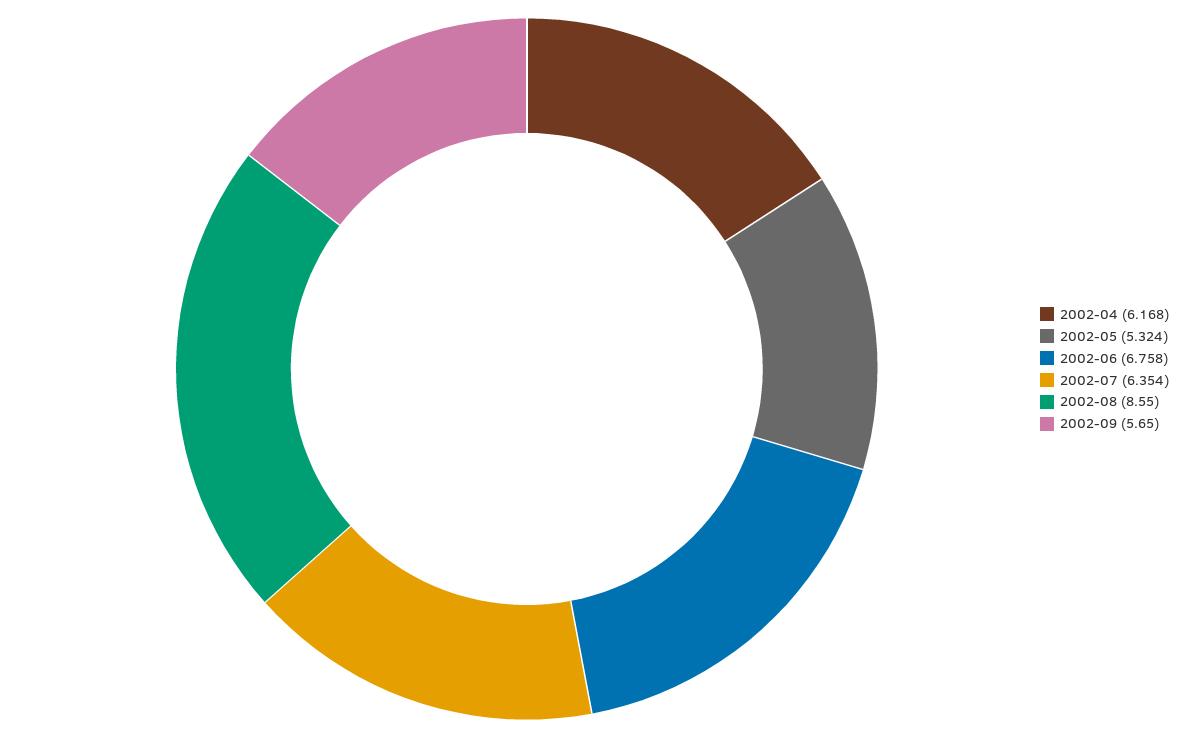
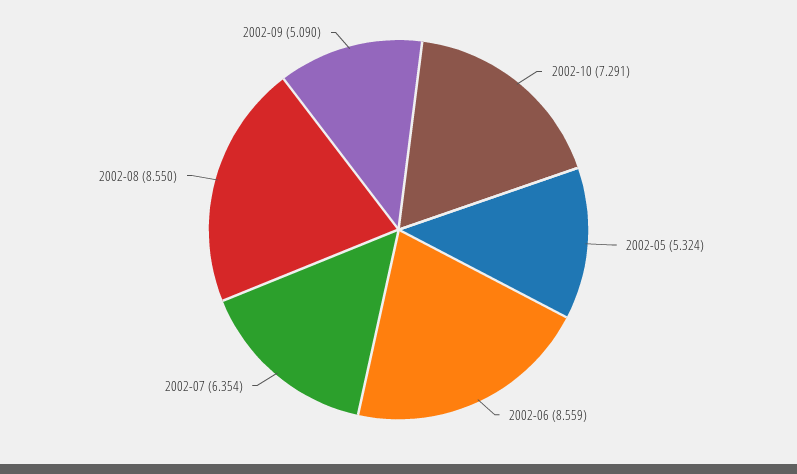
2002-04: 6.168 -> none
2002-06: 6.758 -> 8.559
2002-09: 5.65 -> 5.09
2002-10: none -> 7.291

